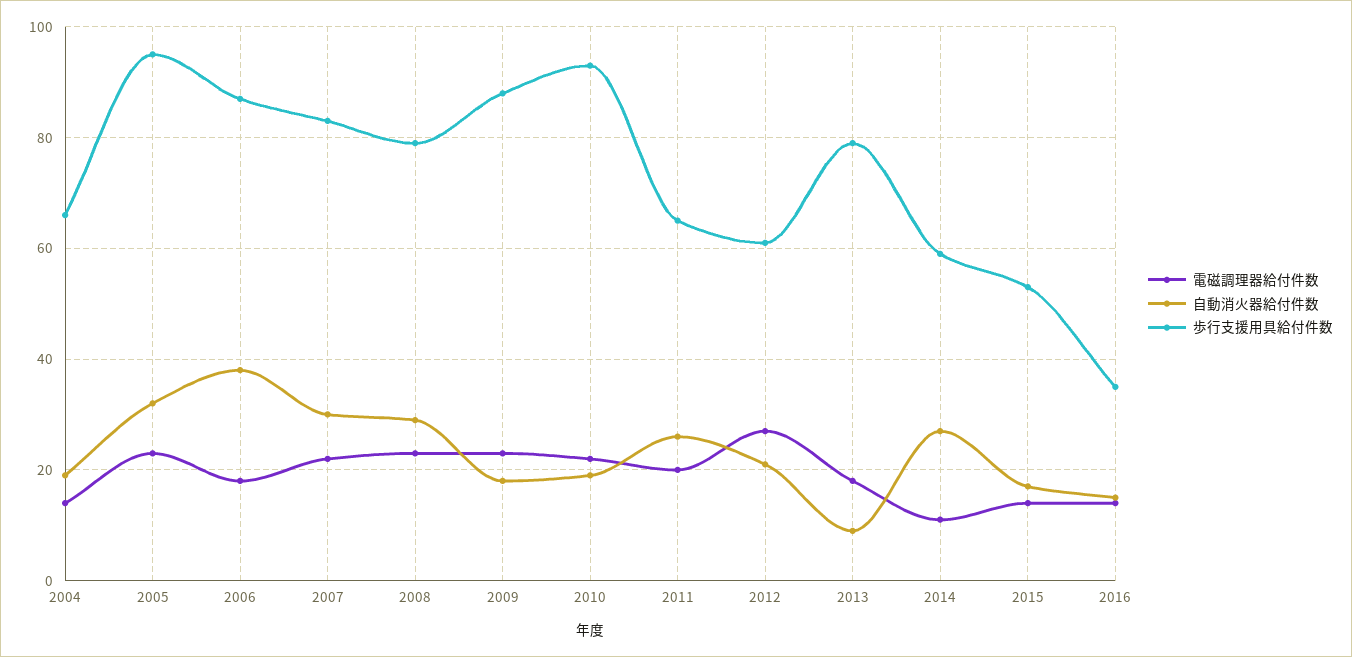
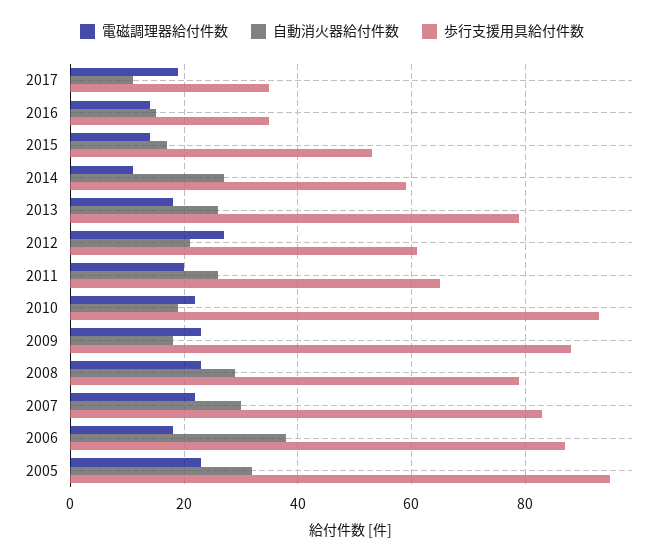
電磁調理器給付件数, 2004: 15 -> none
自動消火器給付件数, 2004: 20 -> none
歩行支援用具給付件数, 2004: 65 -> none
自動消火器給付件数, 2013: 10 -> 25
電磁調理器給付件数, 2017: none -> 20
自動消火器給付件数, 2017: none -> 10
歩行支援用具給付件数, 2017: none -> 35

